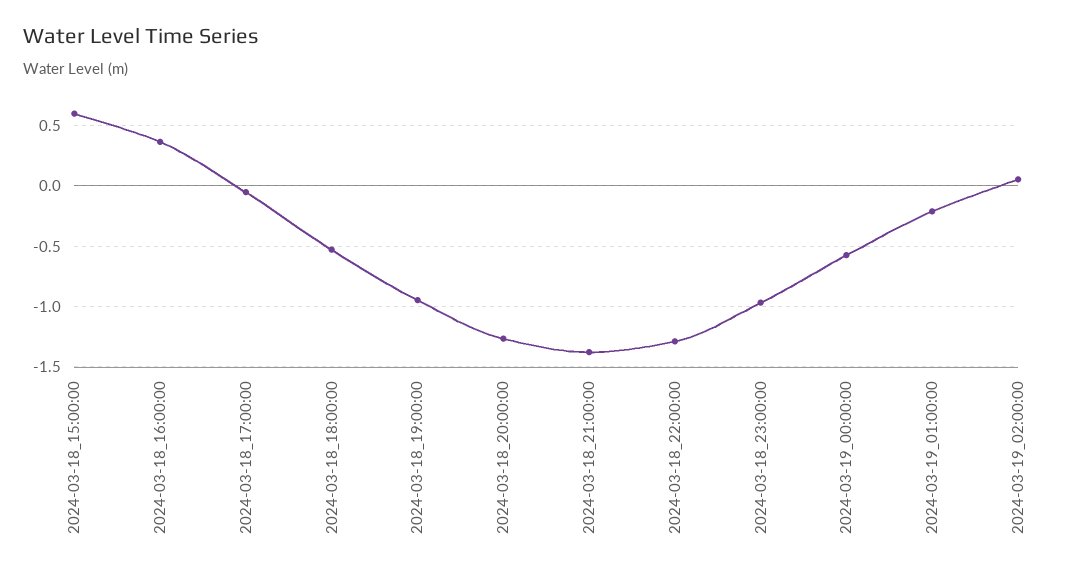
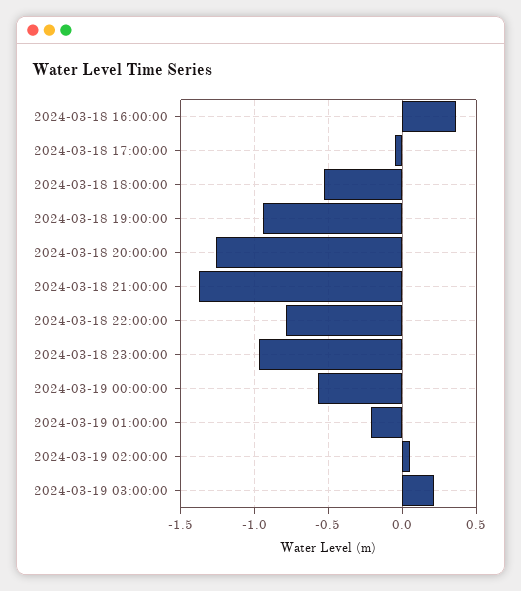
2024-03-18_15:00:00: 0.6 -> none
2024-03-18_22:00:00: -1.3 -> -0.8
2024-03-19 03:00:00: none -> 0.2

